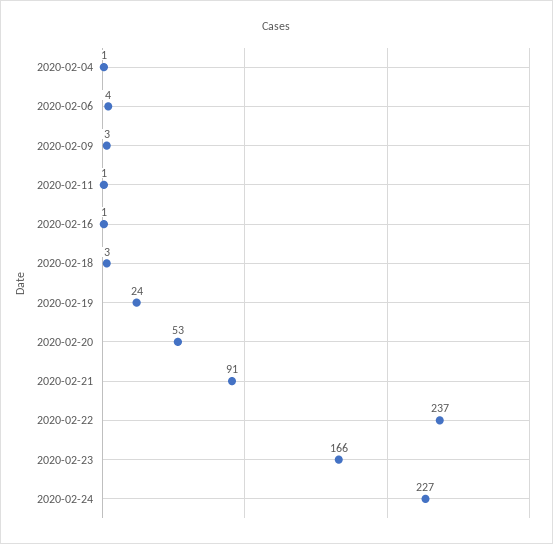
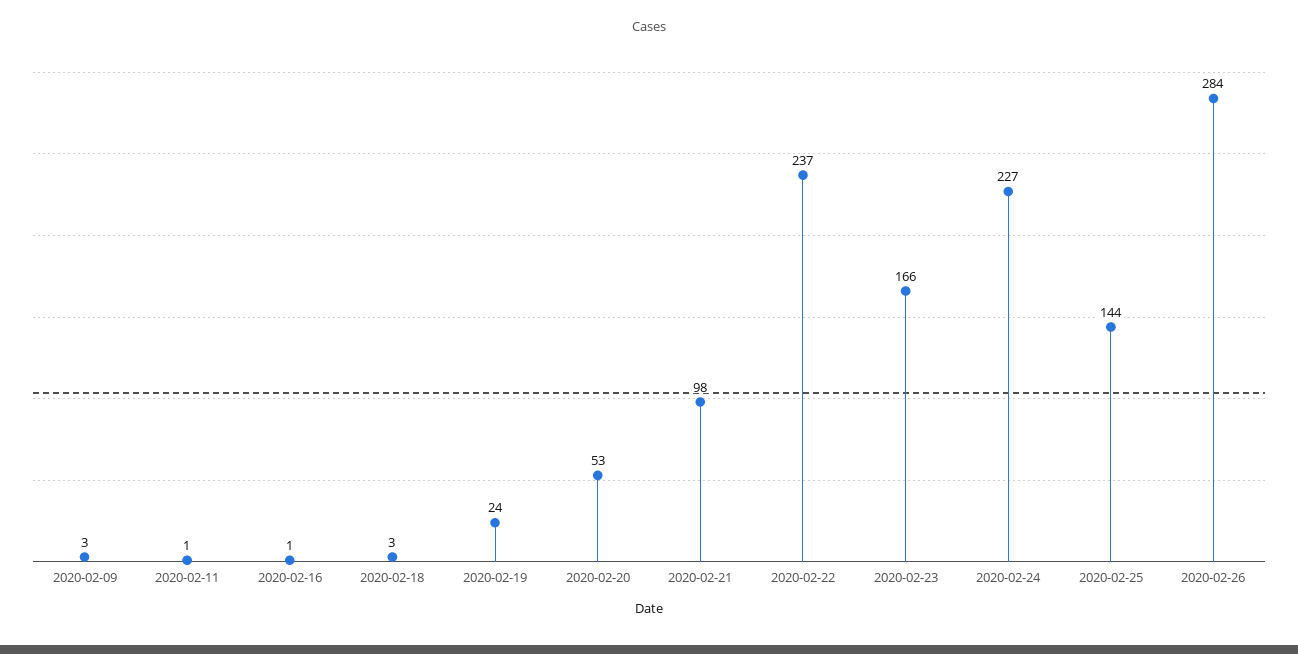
2020-02-04: 1 -> none
2020-02-06: 4 -> none
2020-02-21: 91 -> 98
2020-02-25: none -> 144
2020-02-26: none -> 284

